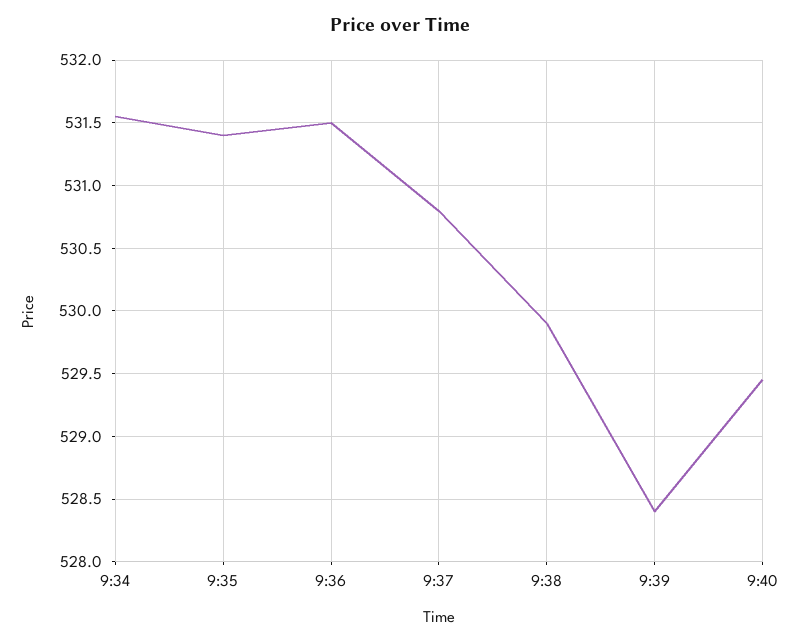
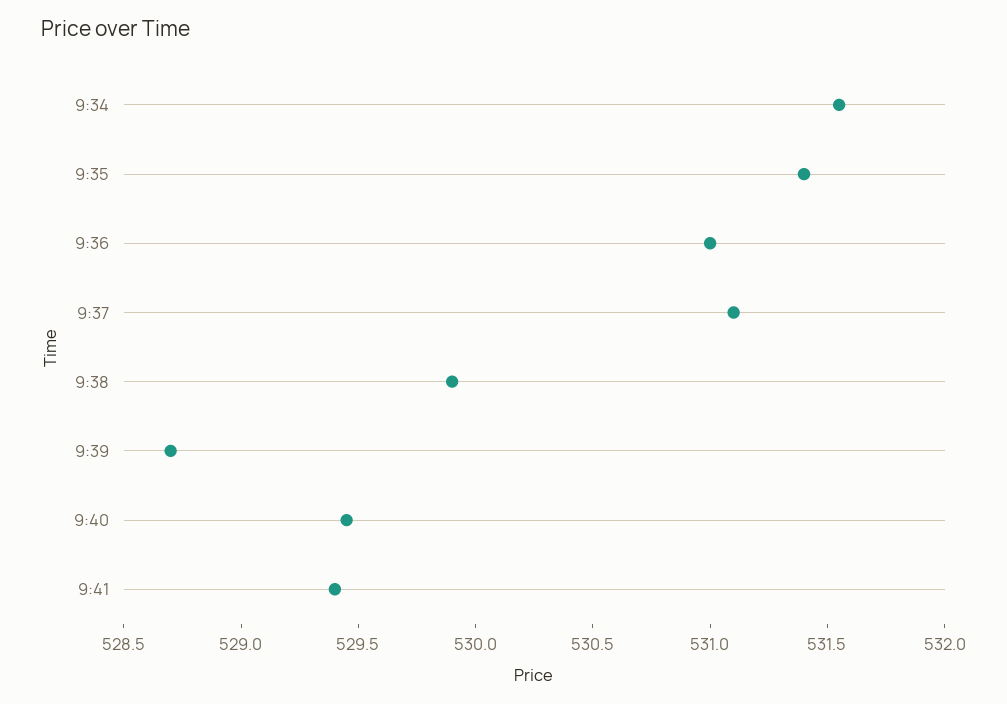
9:36: 531.5 -> 531
9:37: 530.8 -> 531.1
9:39: 528.4 -> 528.7
9:41: none -> 529.4

